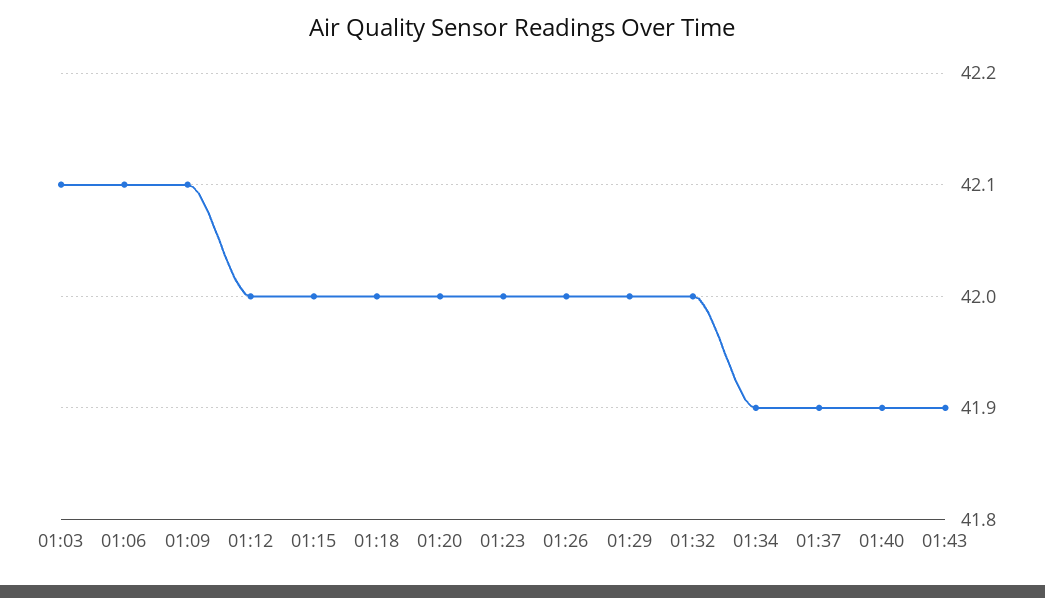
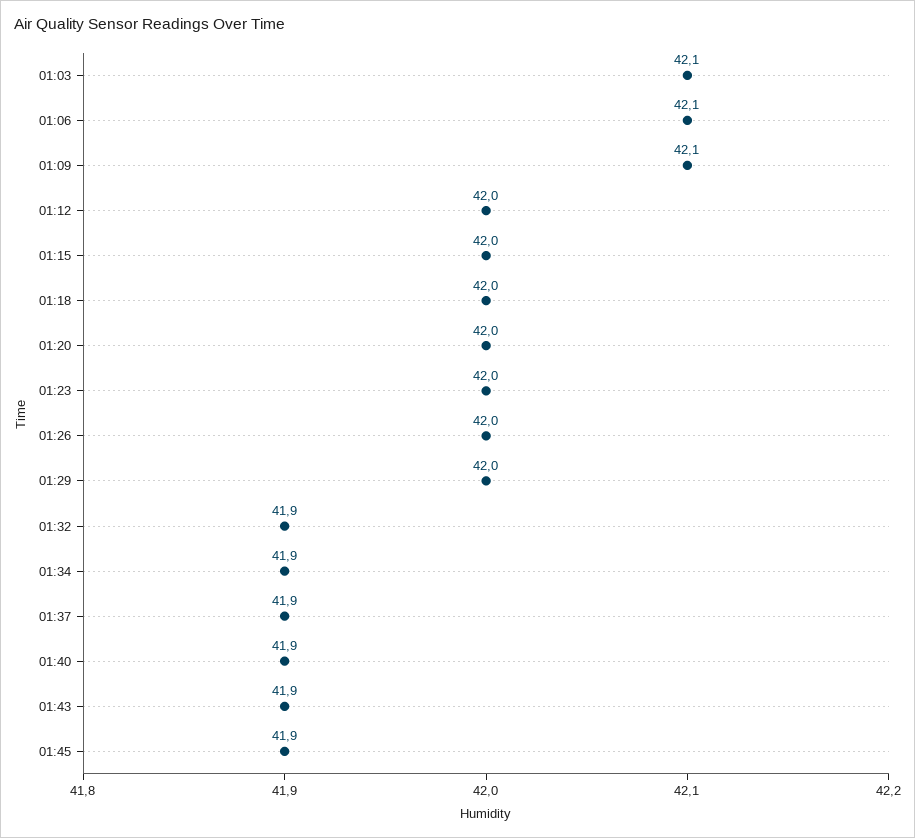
01:32: 42 -> 41.9
01:45: none -> 41.9

